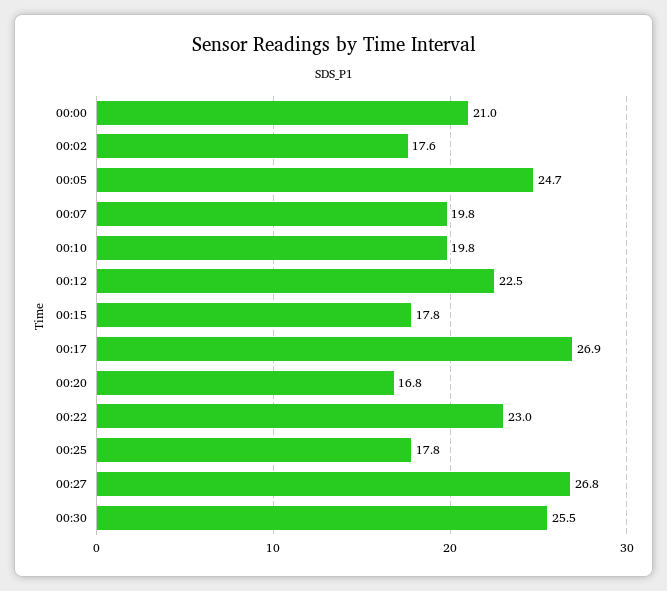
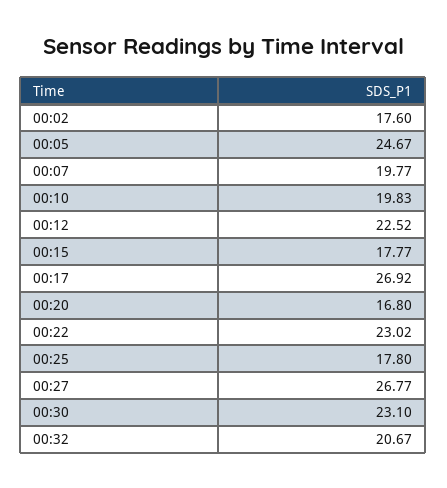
00:00: 21 -> none
00:30: 25.5 -> 23.1
00:32: none -> 20.67

